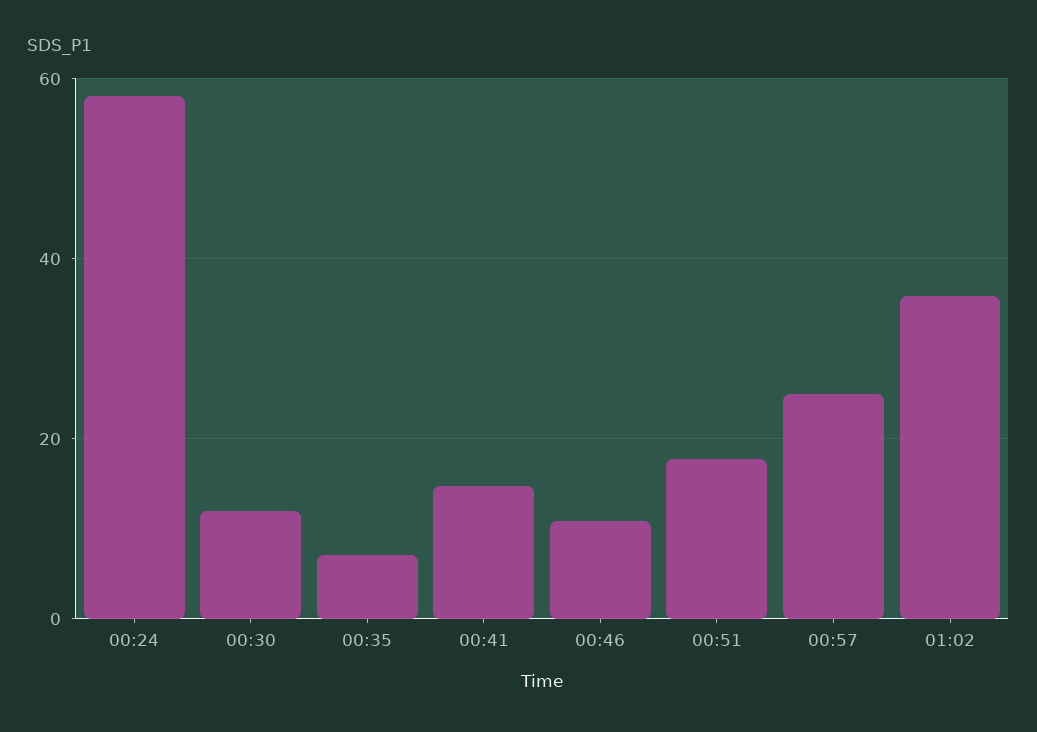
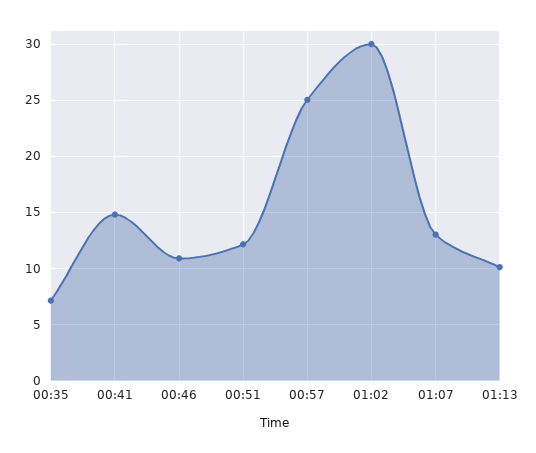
00:24: 58 -> none
00:30: 12 -> none
00:51: 18 -> 12
01:02: 36 -> 30
01:07: none -> 13
01:13: none -> 10

